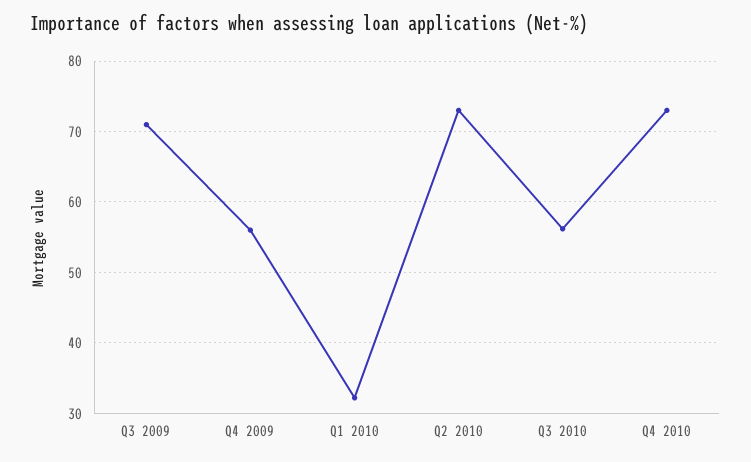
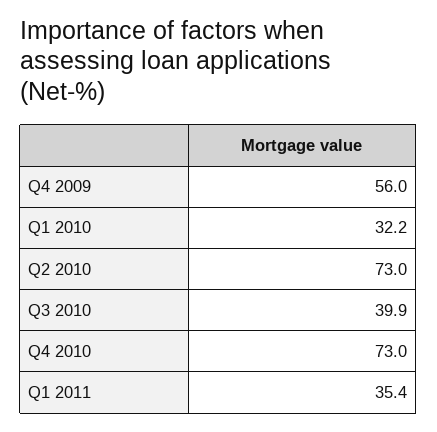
Q3 2009: 71 -> none
Q3 2010: 56 -> 39.9
Q1 2011: none -> 35.4

